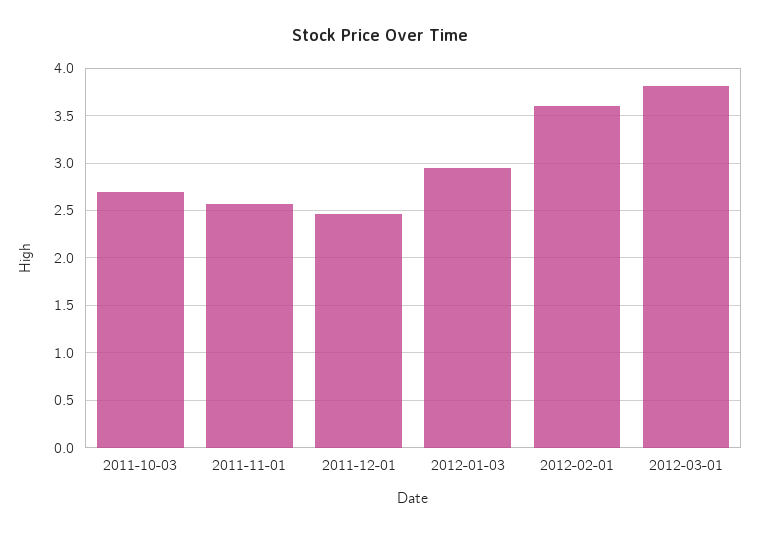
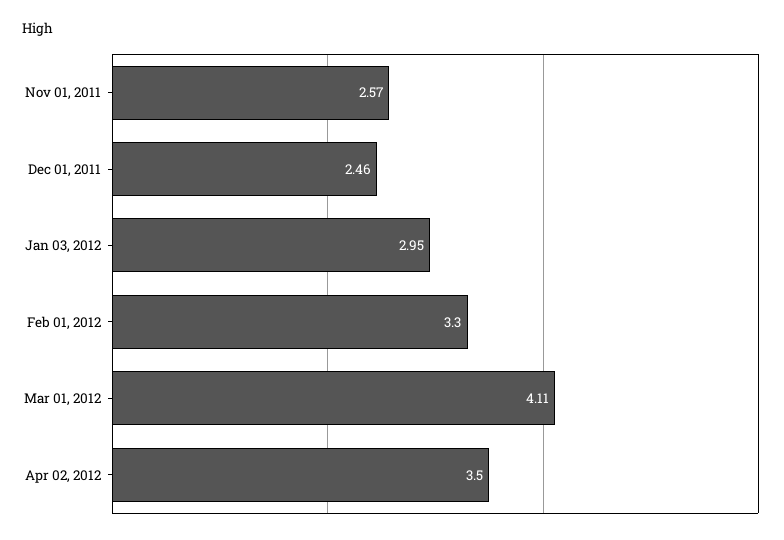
2011-10-03: 2.7 -> none
2012-02-01: 3.6 -> 3.3
2012-03-01: 3.8 -> 4.11
Apr 02, 2012: none -> 3.5

